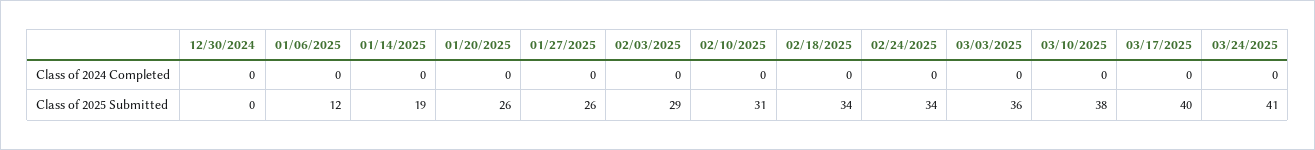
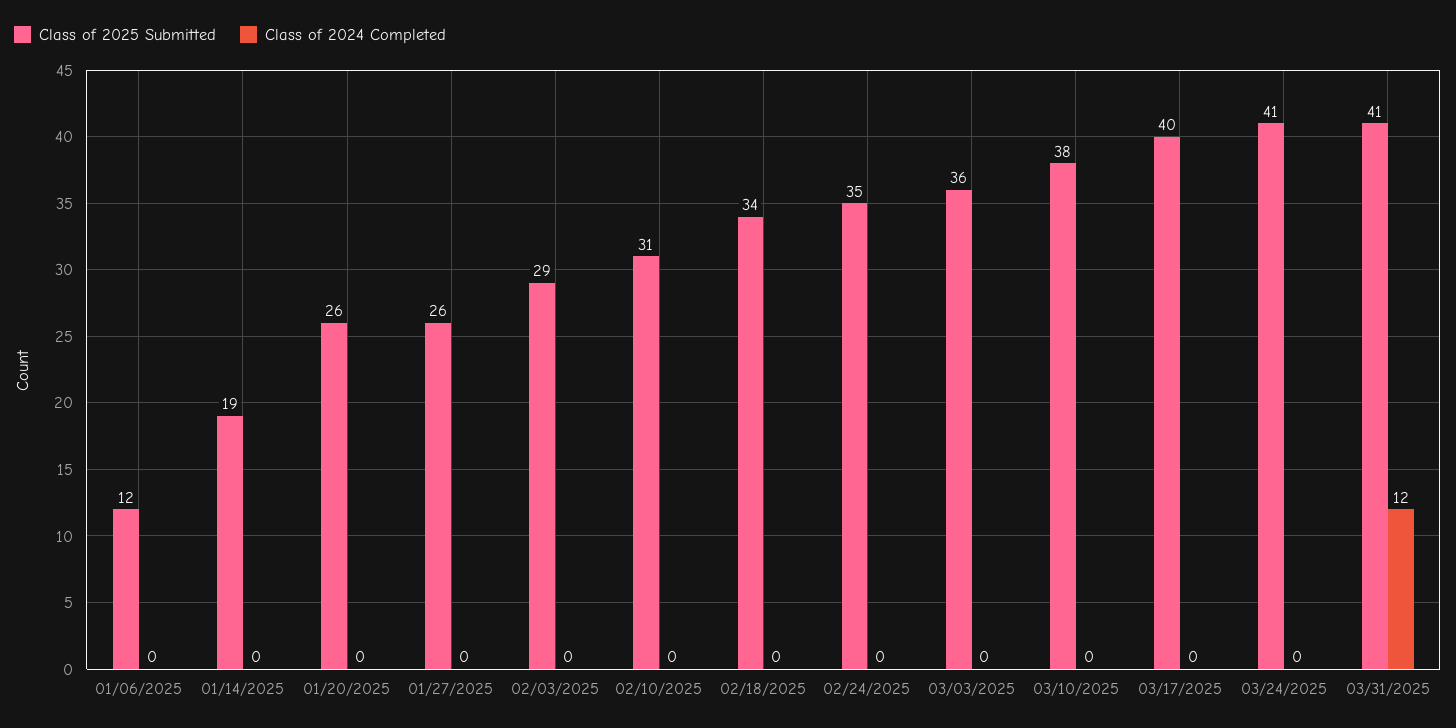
Class of 2024 Completed, 12/30/2024: 0 -> none
Class of 2025 Submitted, 12/30/2024: 0 -> none
Class of 2025 Submitted, 02/24/2025: 34 -> 35
Class of 2025 Submitted, 03/31/2025: none -> 41
Class of 2024 Completed, 03/31/2025: none -> 12

